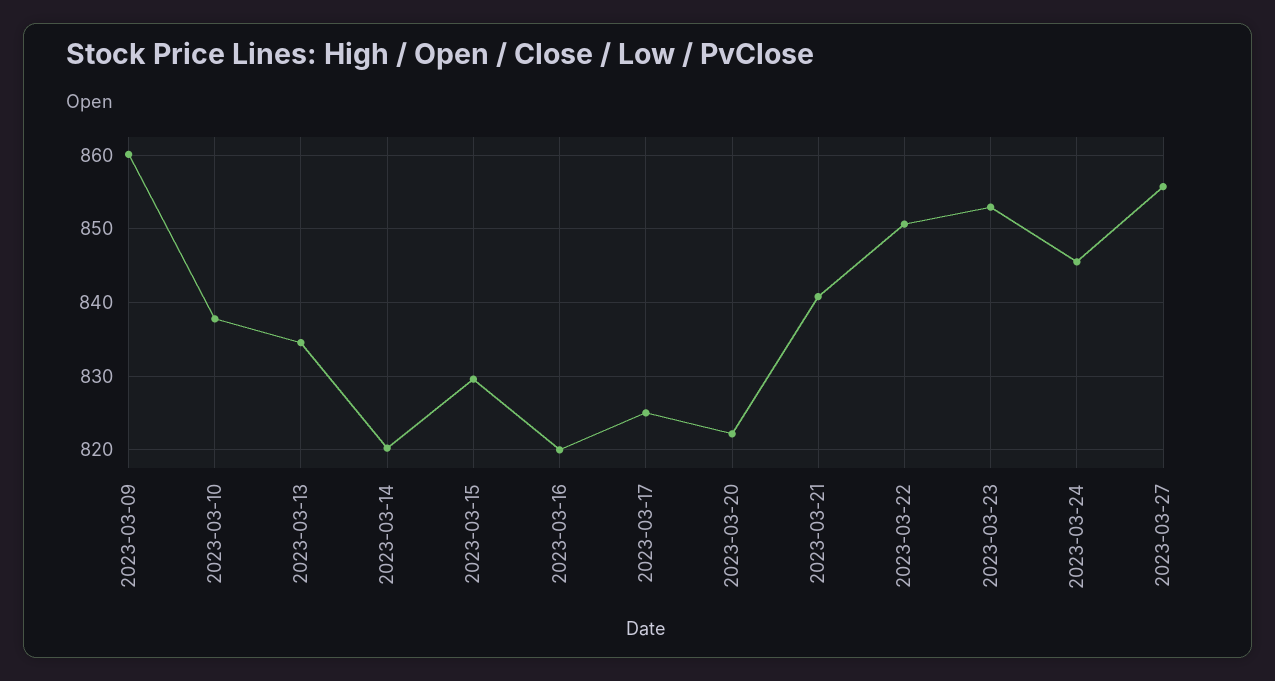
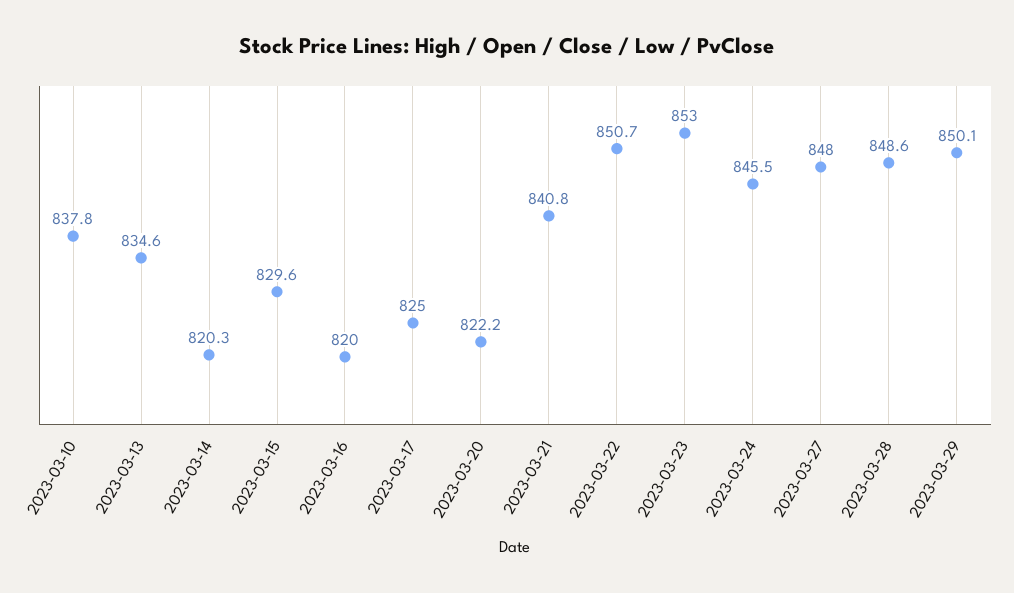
2023-03-09: 860 -> none
2023-03-27: 856 -> 848
2023-03-28: none -> 848.6
2023-03-29: none -> 850.1

